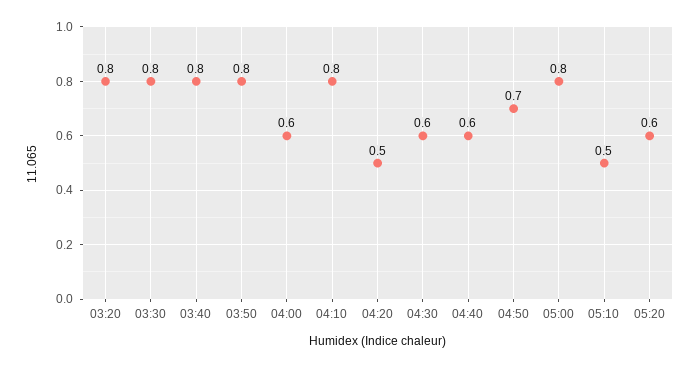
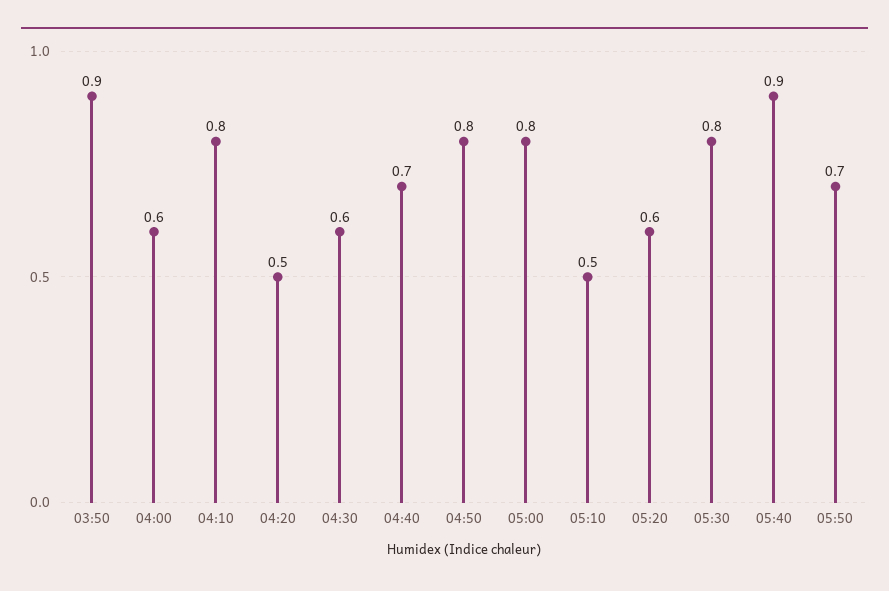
03:20: 0.8 -> none
03:30: 0.8 -> none
03:40: 0.8 -> none
03:50: 0.8 -> 0.9
04:40: 0.6 -> 0.7
04:50: 0.7 -> 0.8
05:30: none -> 0.8
05:40: none -> 0.9
05:50: none -> 0.7

